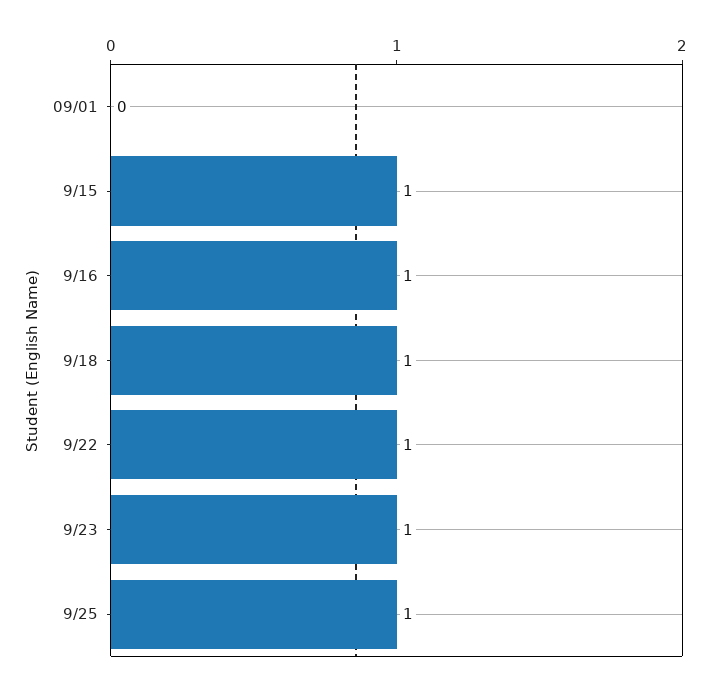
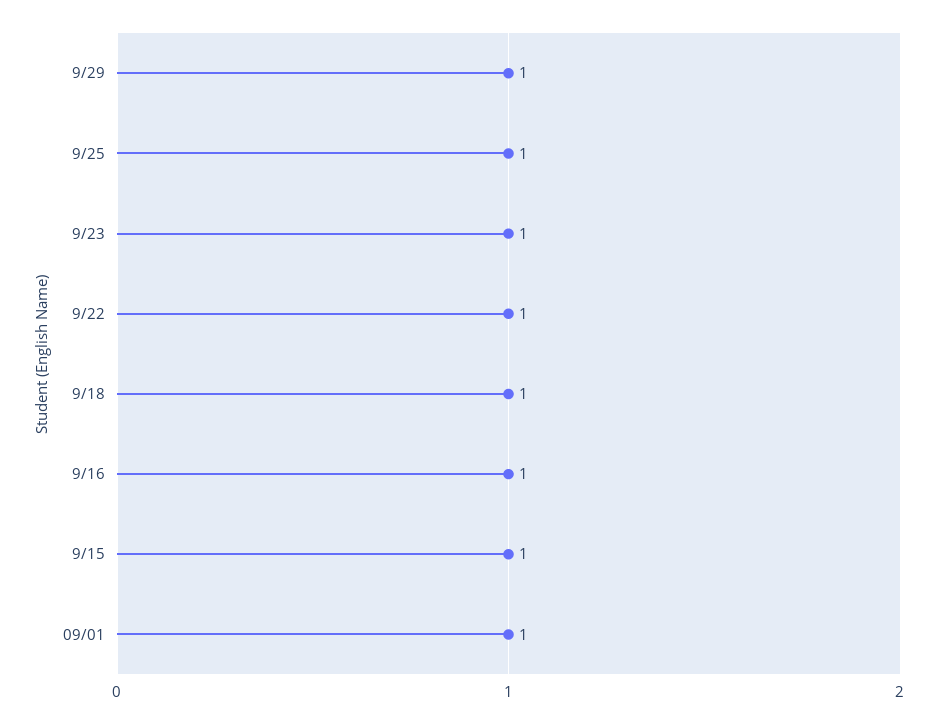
09/01: 0 -> 1
9/29: none -> 1

